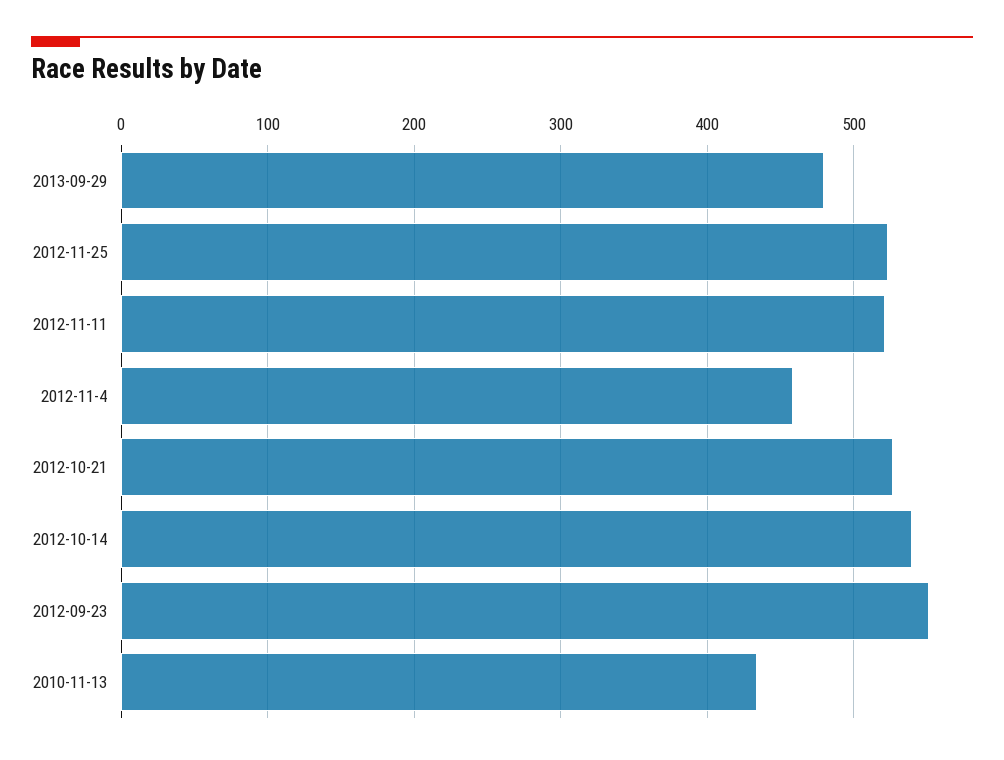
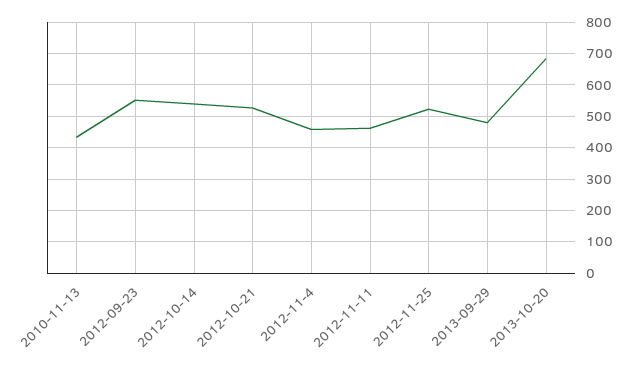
2012-11-11: 520 -> 460
2013-10-20: none -> 680

